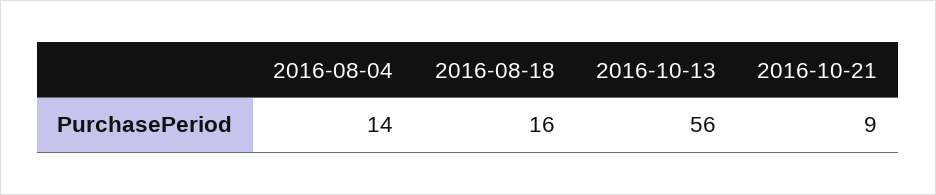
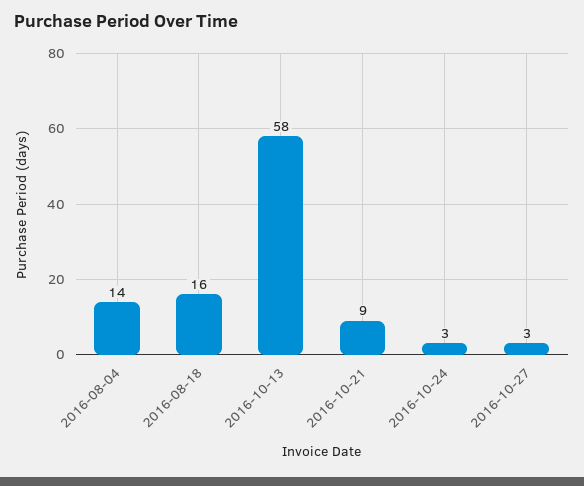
2016-10-13: 56 -> 58
2016-10-24: none -> 3
2016-10-27: none -> 3

